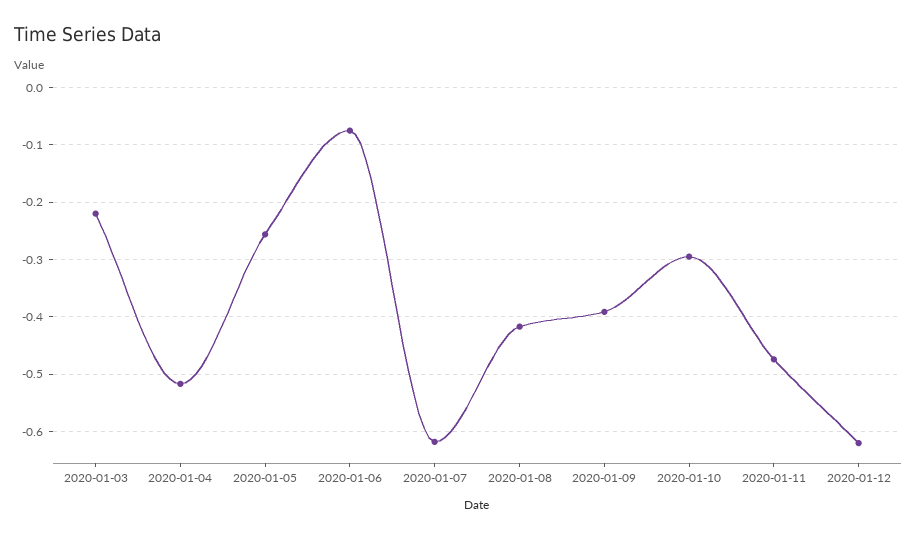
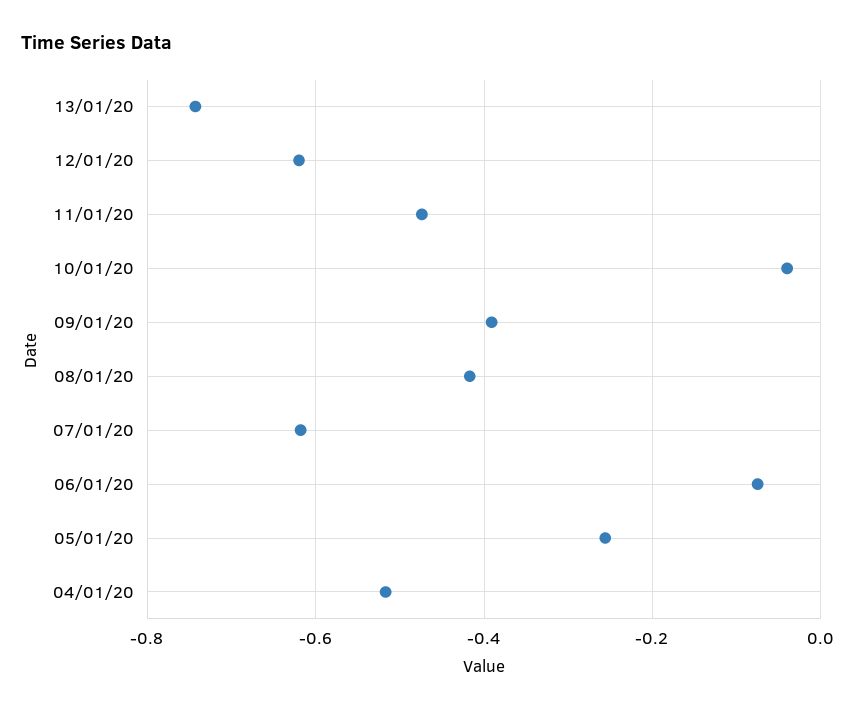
2020-01-03: -0.22 -> none
2020-01-10: -0.3 -> -0.04
13/01/20: none -> -0.74

